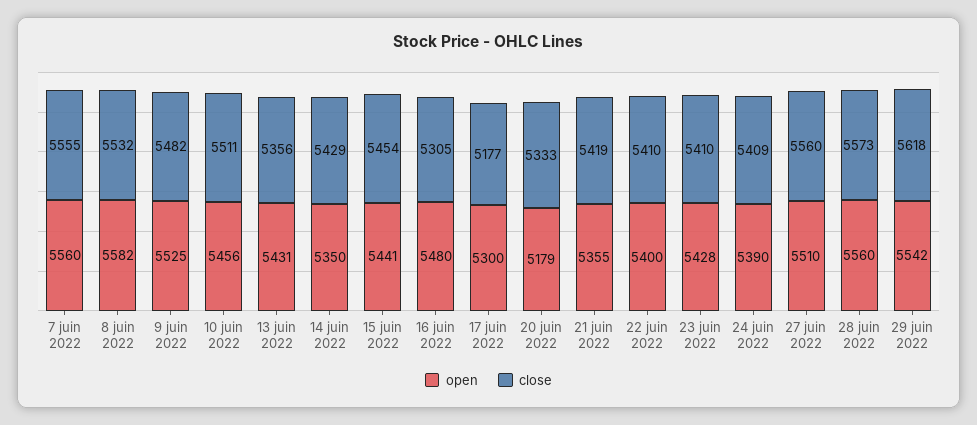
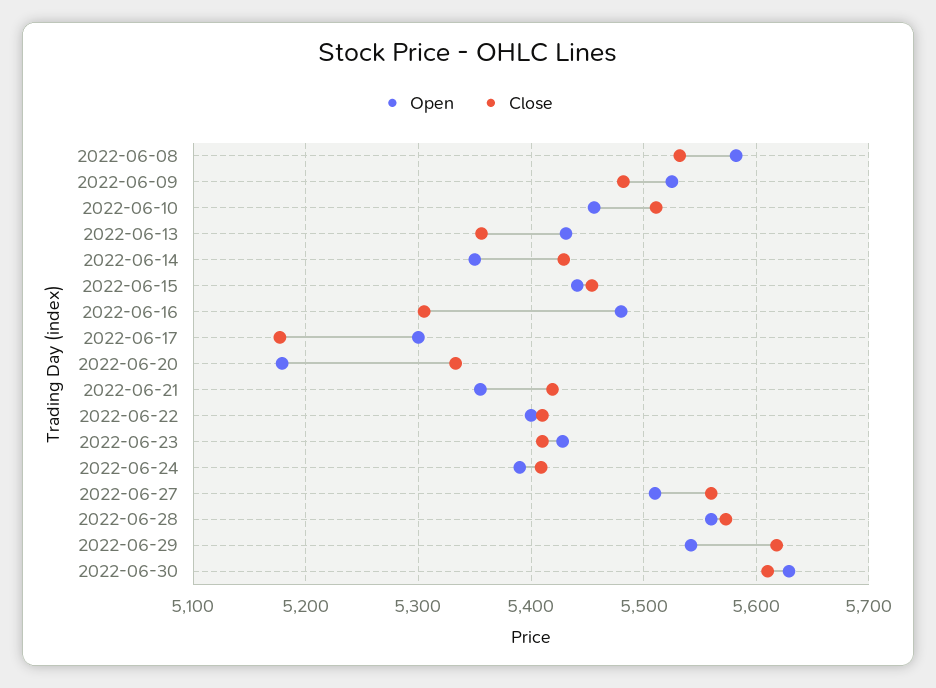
open, 7 juin 2022: 5560 -> none
close, 7 juin 2022: 5555 -> none
open, 2022-06-30: none -> 5630
close, 2022-06-30: none -> 5610

